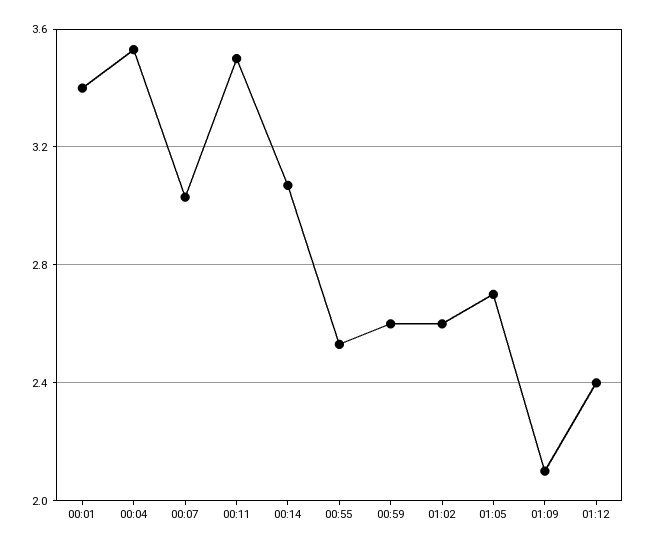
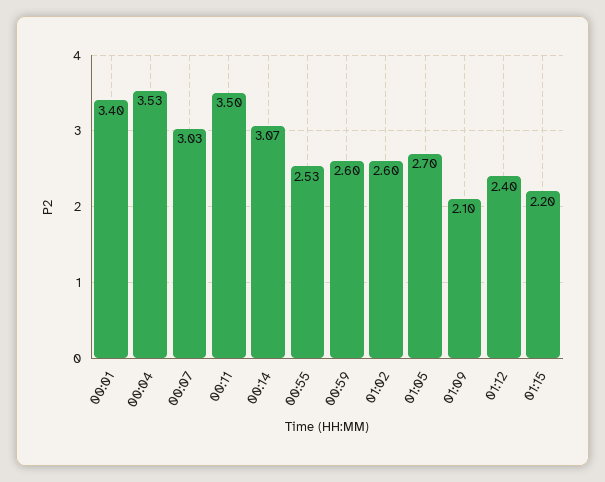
01:15: none -> 2.2

